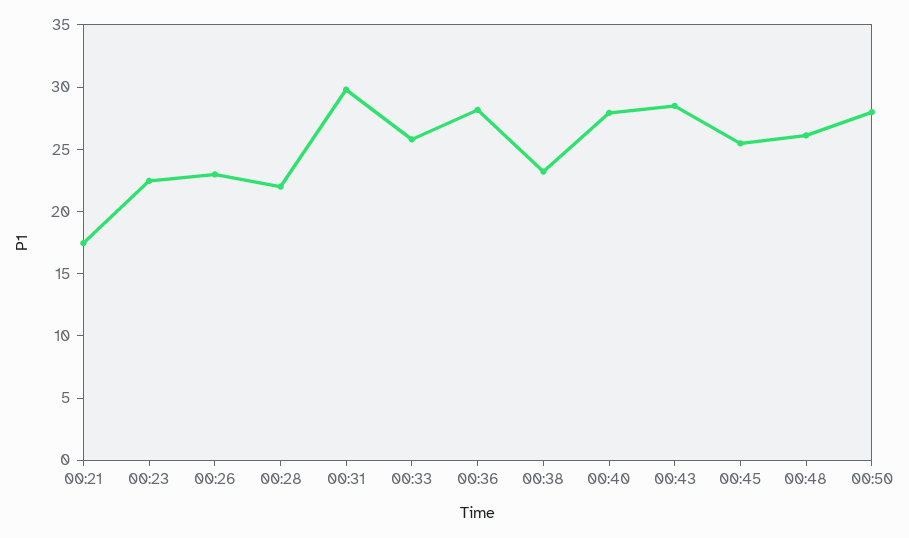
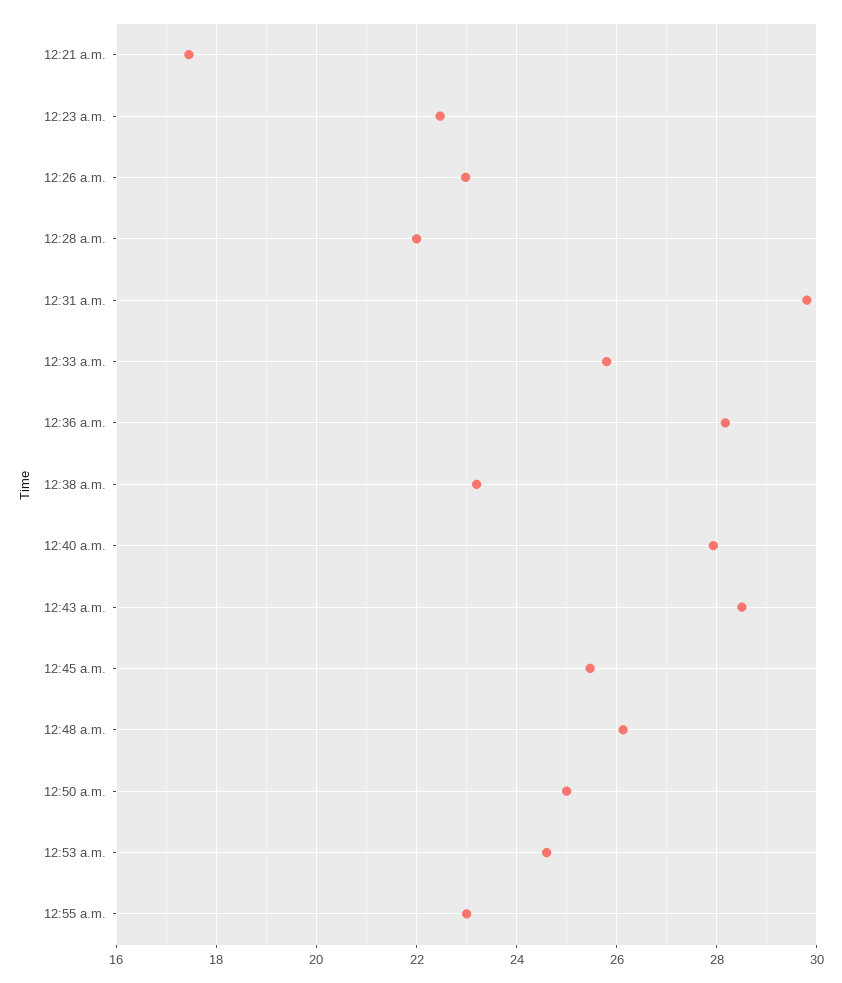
00:50: 28 -> 25
12:53 a.m.: none -> 24.6
12:55 a.m.: none -> 23

